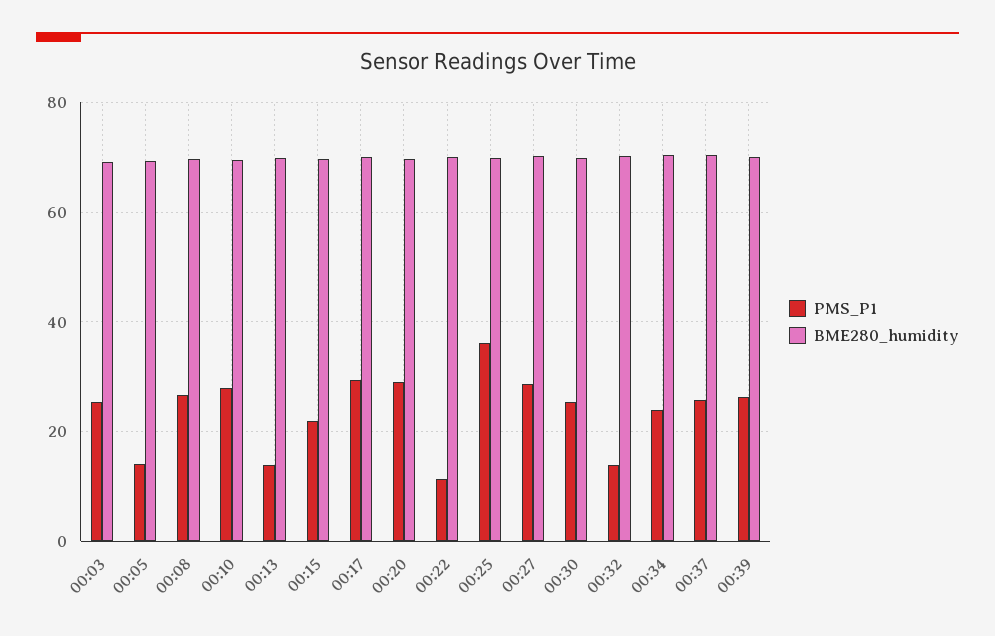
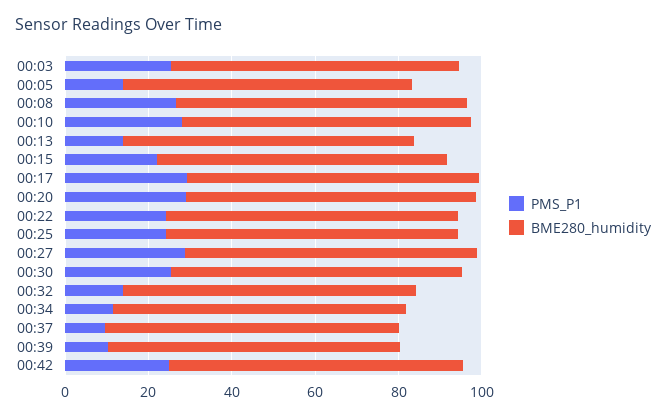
PMS_P1, 00:22: 12 -> 25
PMS_P1, 00:25: 36 -> 25
PMS_P1, 00:34: 24 -> 10
PMS_P1, 00:37: 26 -> 10
PMS_P1, 00:39: 26 -> 10
PMS_P1, 00:42: none -> 25
BME280_humidity, 00:42: none -> 70

